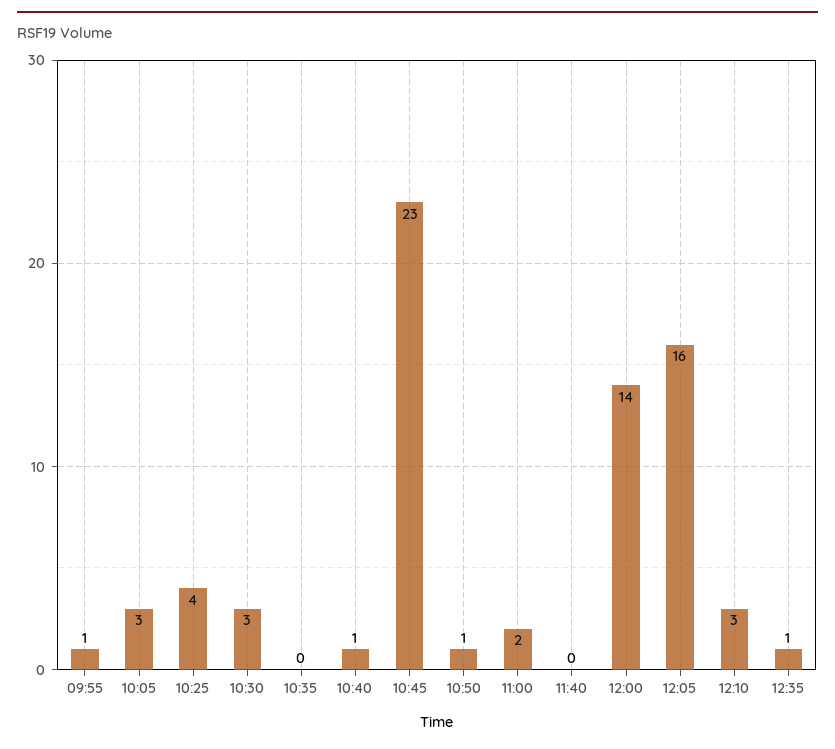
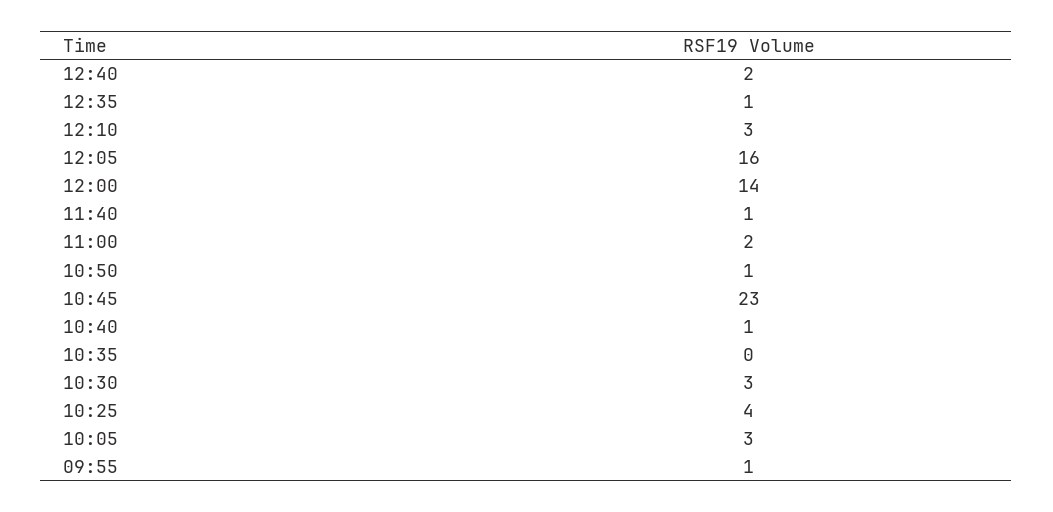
11:40: 0 -> 1
12:40: none -> 2

